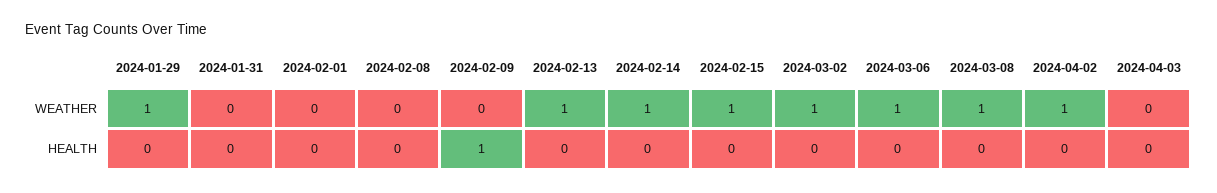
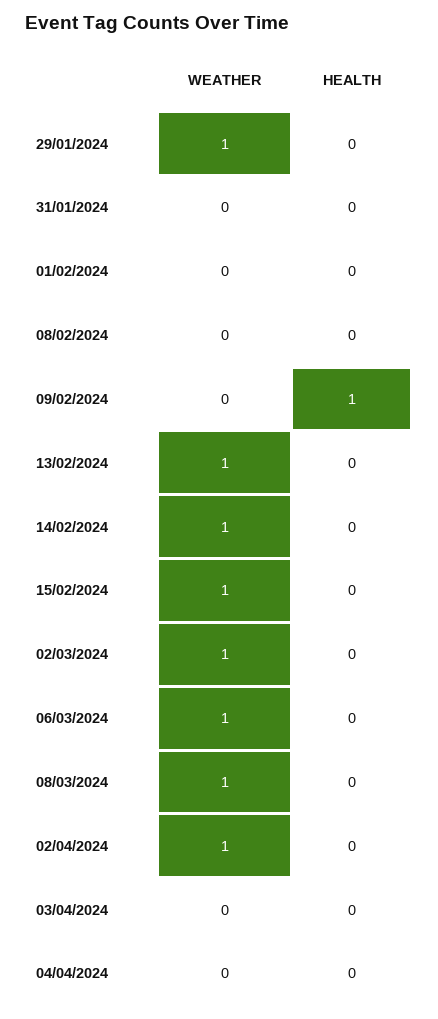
04/04/2024, WEATHER: none -> 0
04/04/2024, HEALTH: none -> 0

